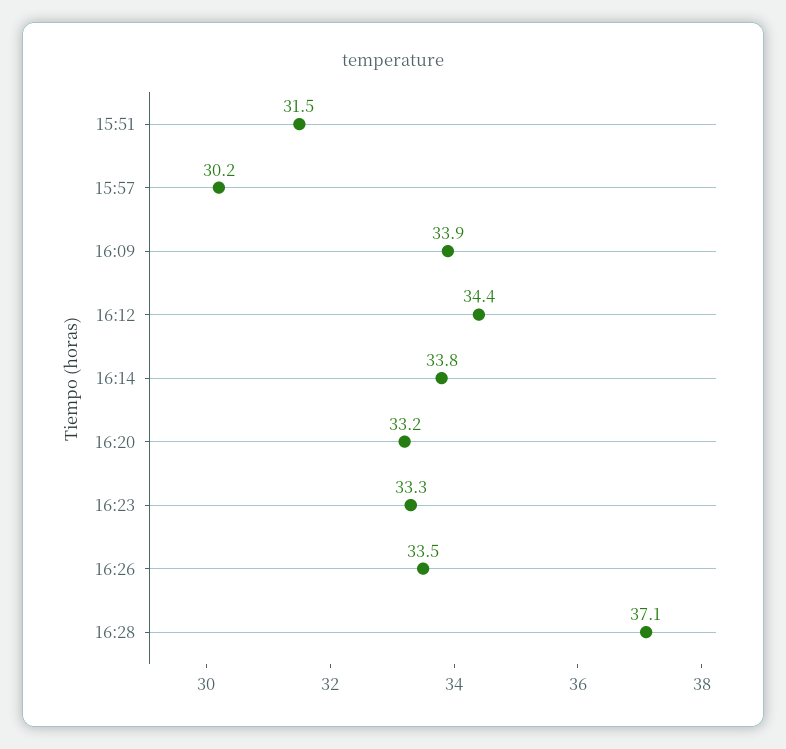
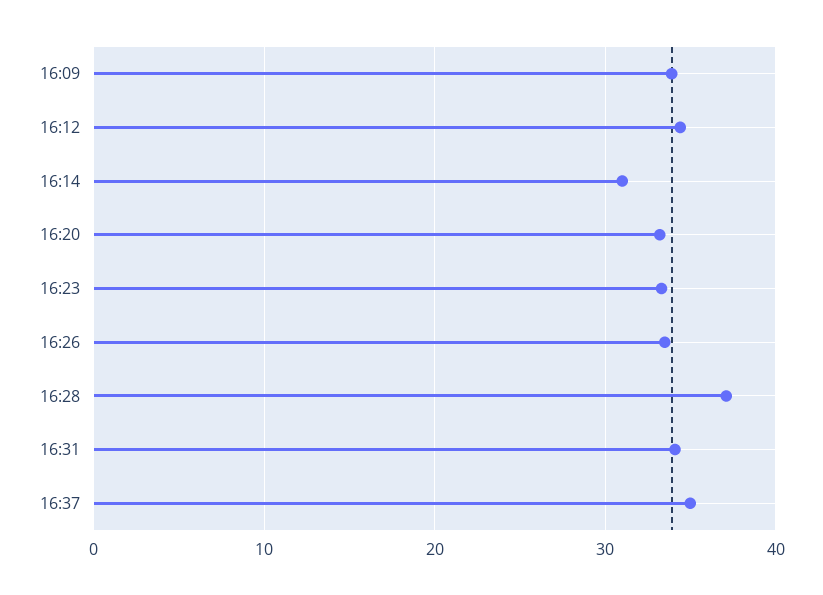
15:51: 31.5 -> none
15:57: 30.2 -> none
16:14: 33.8 -> 31
16:31: none -> 34
16:37: none -> 35

